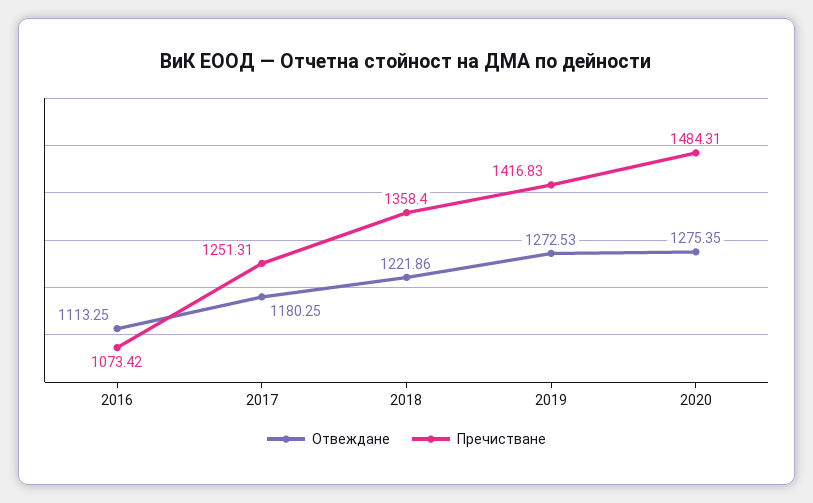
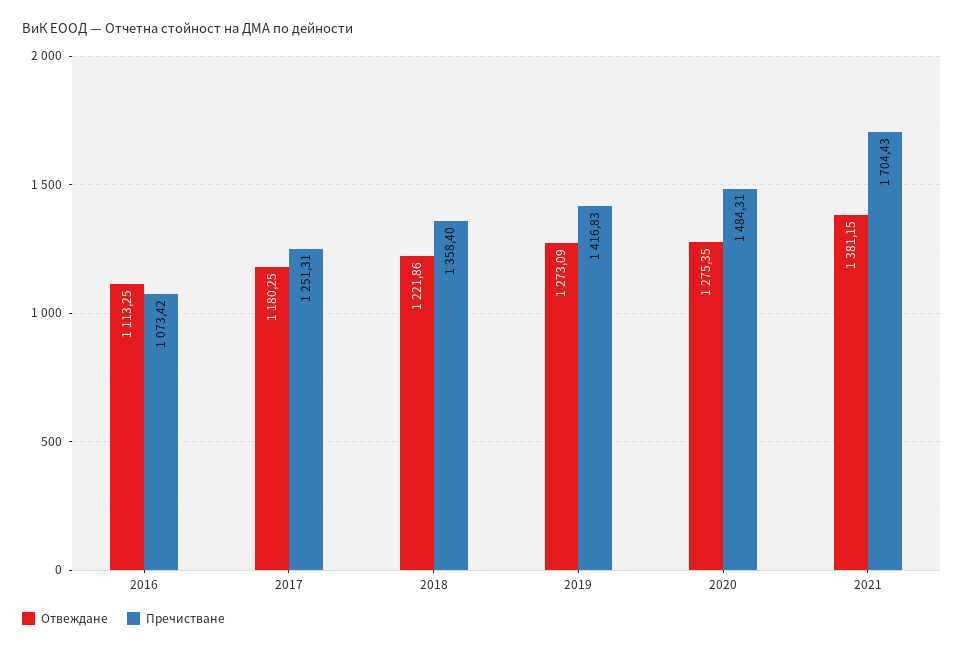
Отвеждане, 2019: 1272.53 -> 1273.09
Отвеждане, 2021: none -> 1381.15
Пречистване, 2021: none -> 1704.43

